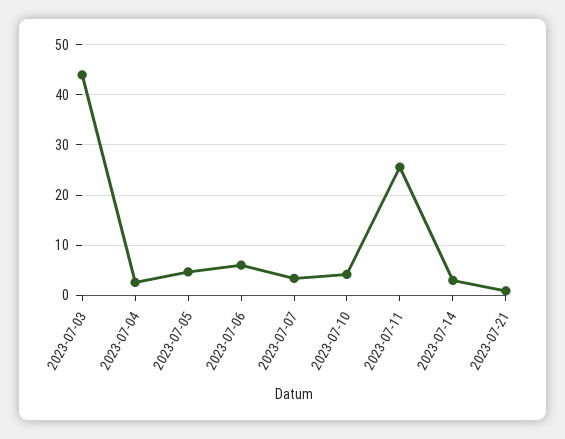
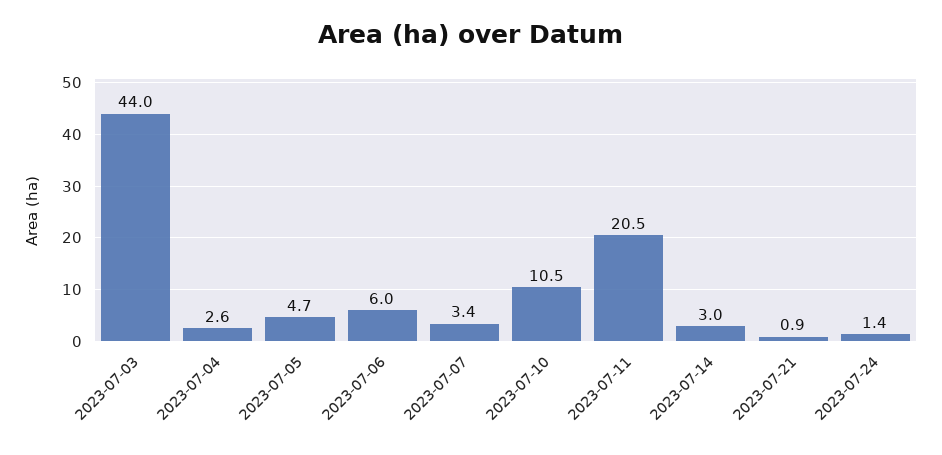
2023-07-10: 4 -> 10.5
2023-07-11: 26 -> 20.5
2023-07-24: none -> 1.4

